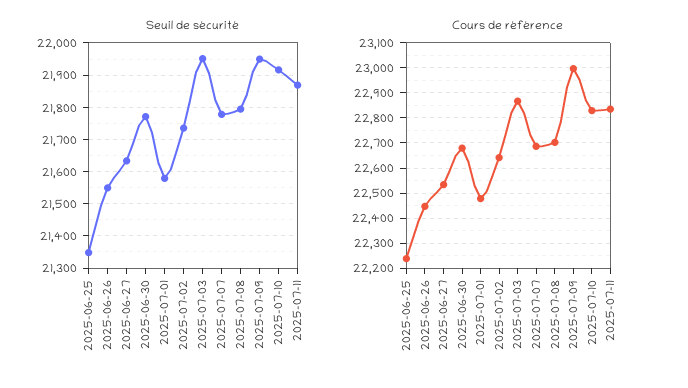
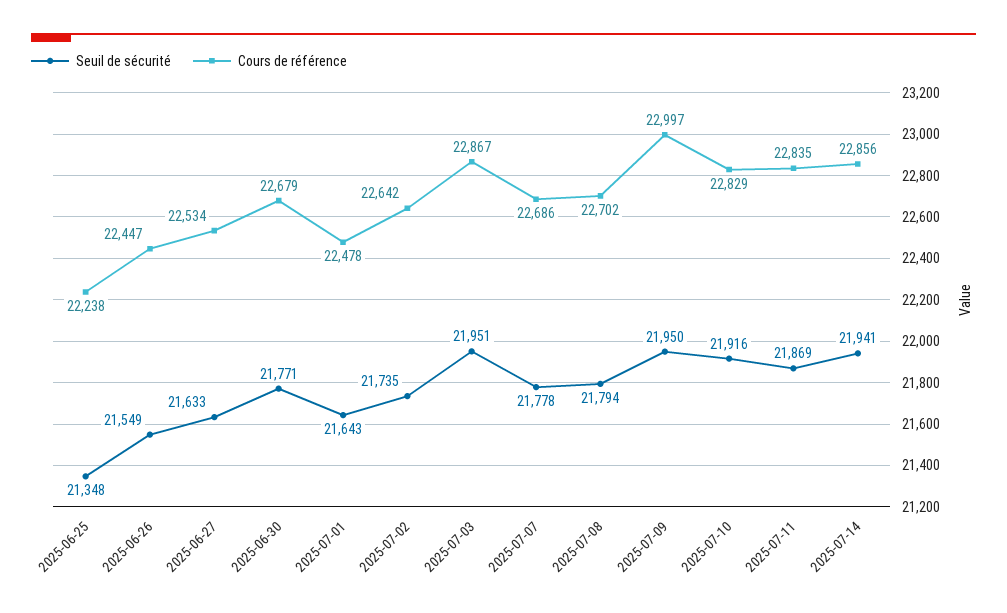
Seuil de sécurité, 2025-07-01: 21580 -> 21643
Seuil de sécurité, 2025-07-14: none -> 21941
Cours de référence, 2025-07-14: none -> 22856

